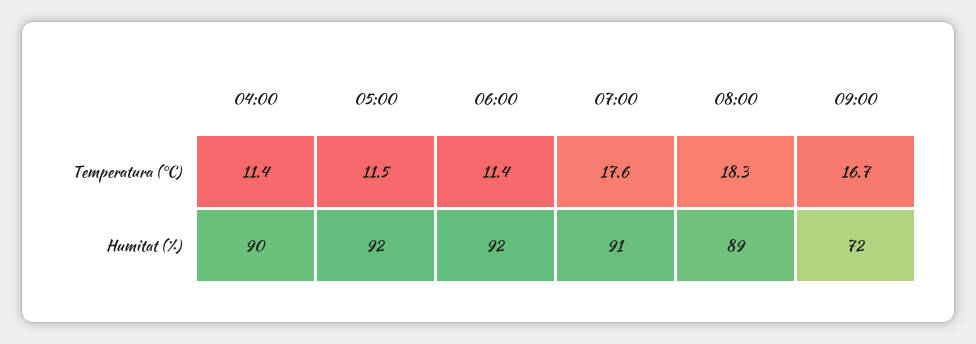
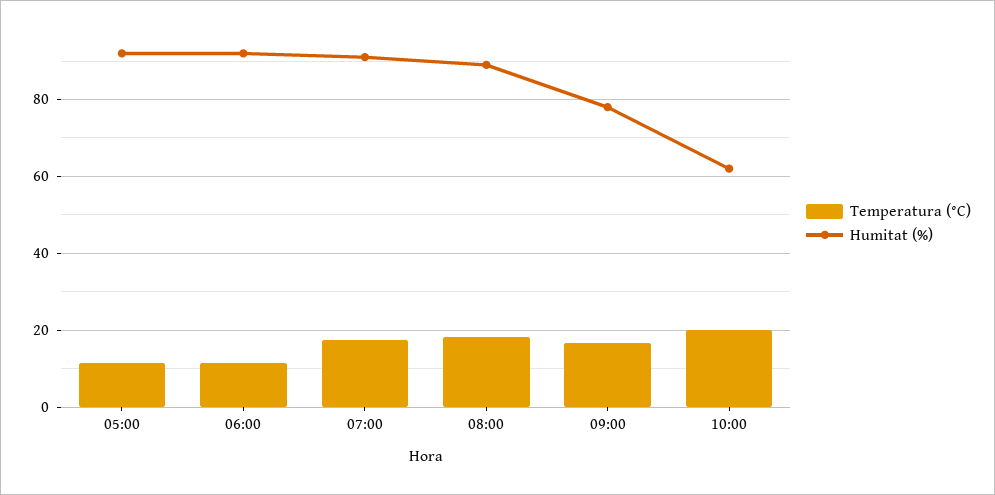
Temperatura (°C), 04:00: 11.4 -> none
Humitat (%), 04:00: 90 -> none
Humitat (%), 09:00: 72 -> 78
Temperatura (°C), 10:00: none -> 20
Humitat (%), 10:00: none -> 62

